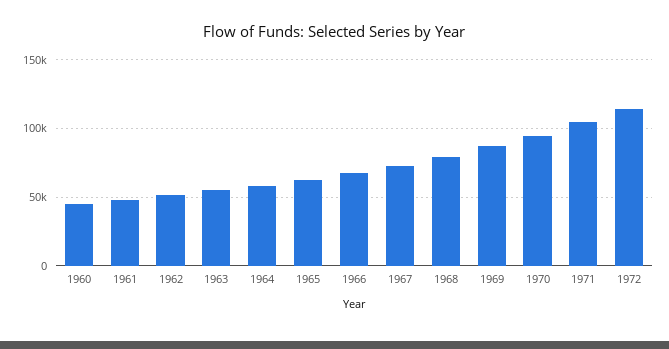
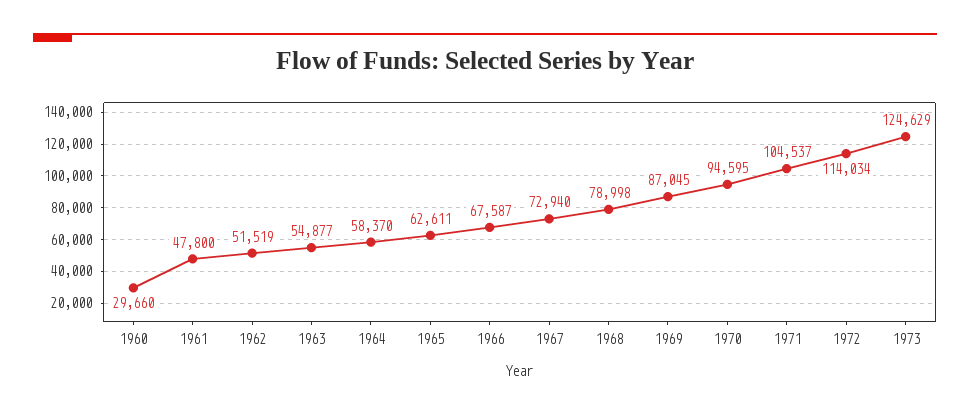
1960: 45000 -> 29660
1973: none -> 124629

